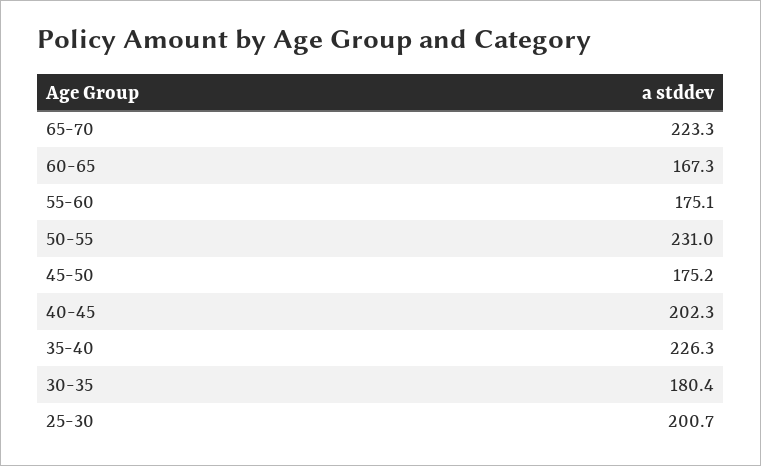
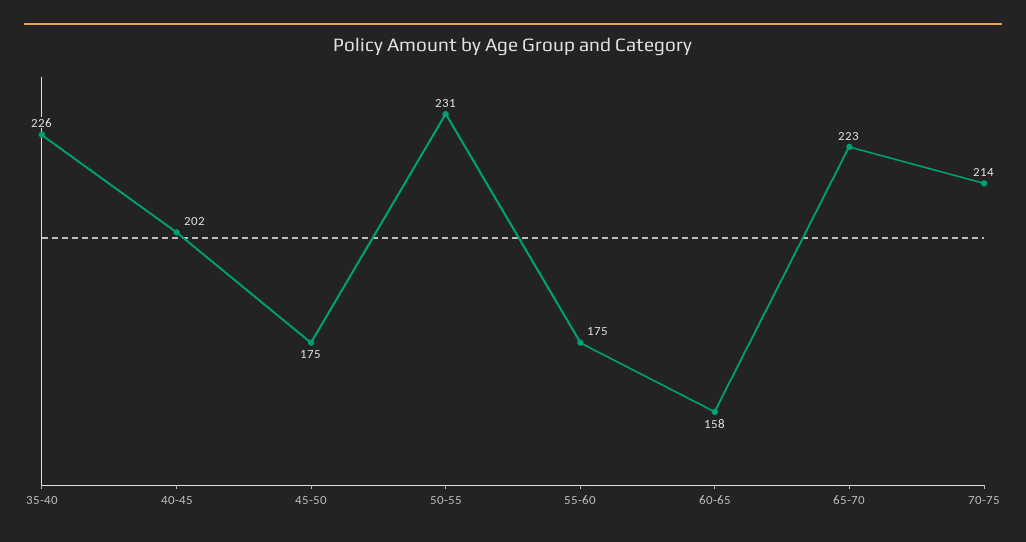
60-65: 167.3 -> 158
30-35: 180.4 -> none
25-30: 200.7 -> none
70-75: none -> 214

